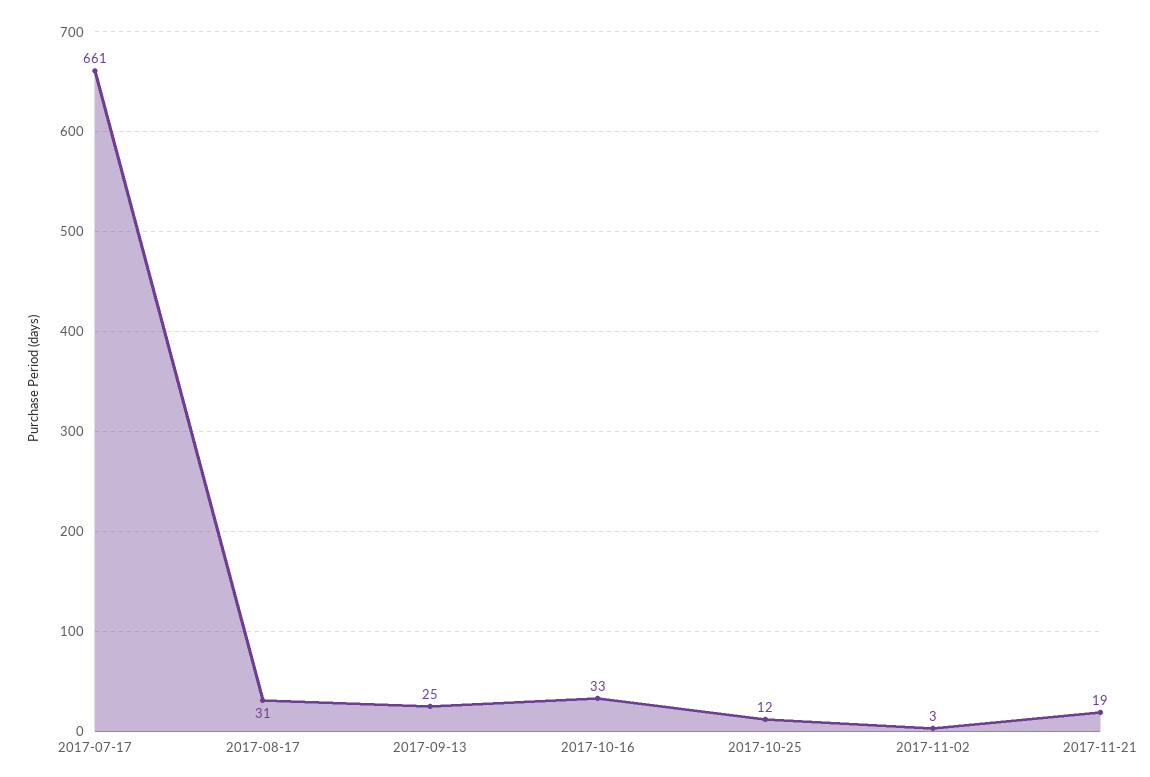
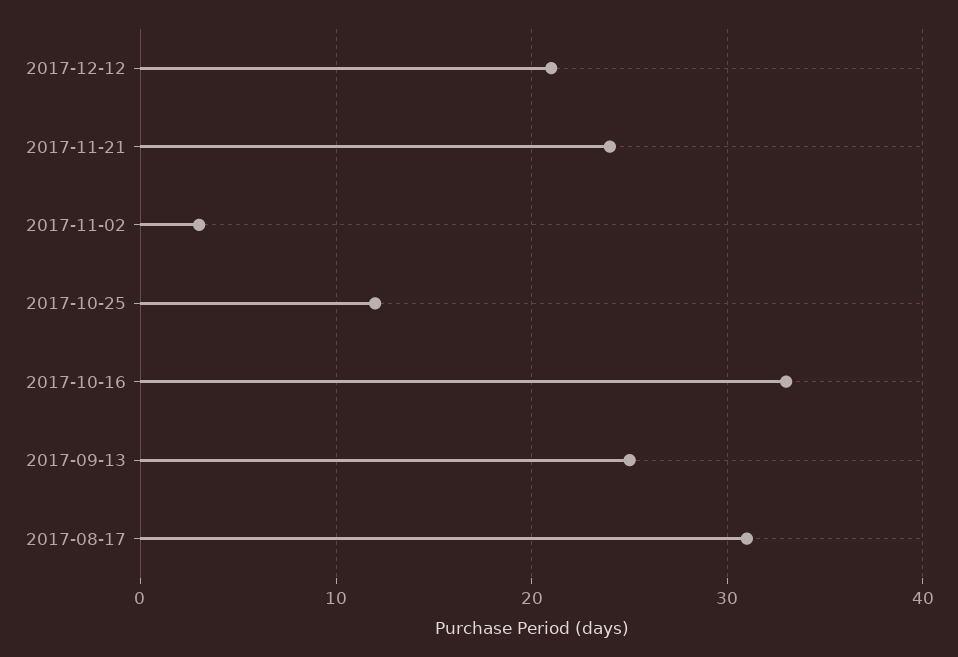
2017-07-17: 661 -> none
2017-11-21: 19 -> 24
2017-12-12: none -> 21

